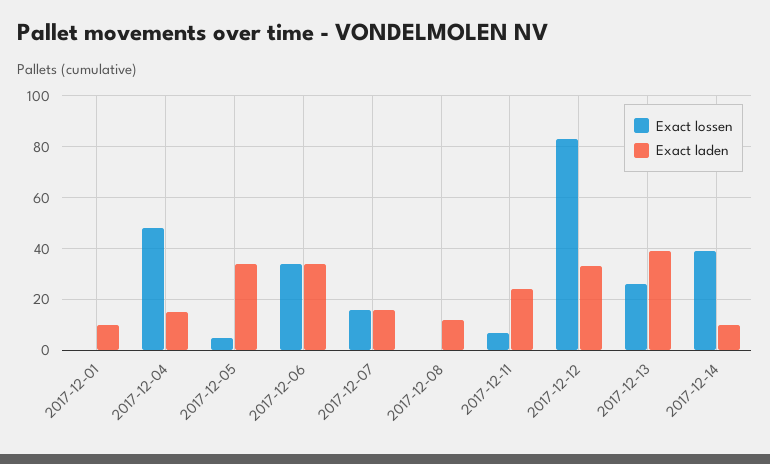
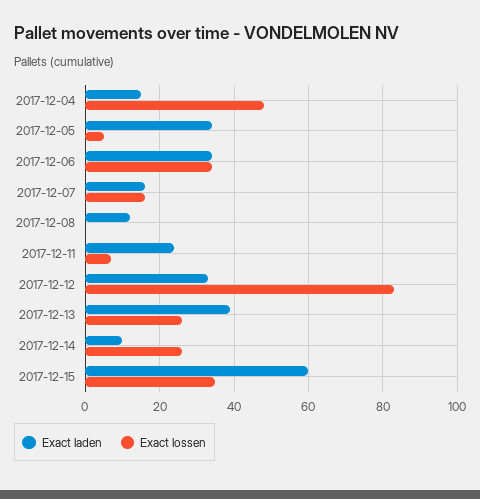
Exact lossen, 2017-12-01: 0 -> none
Exact laden, 2017-12-01: 10 -> none
Exact lossen, 2017-12-14: 40 -> 25
Exact laden, 2017-12-15: none -> 60
Exact lossen, 2017-12-15: none -> 35

